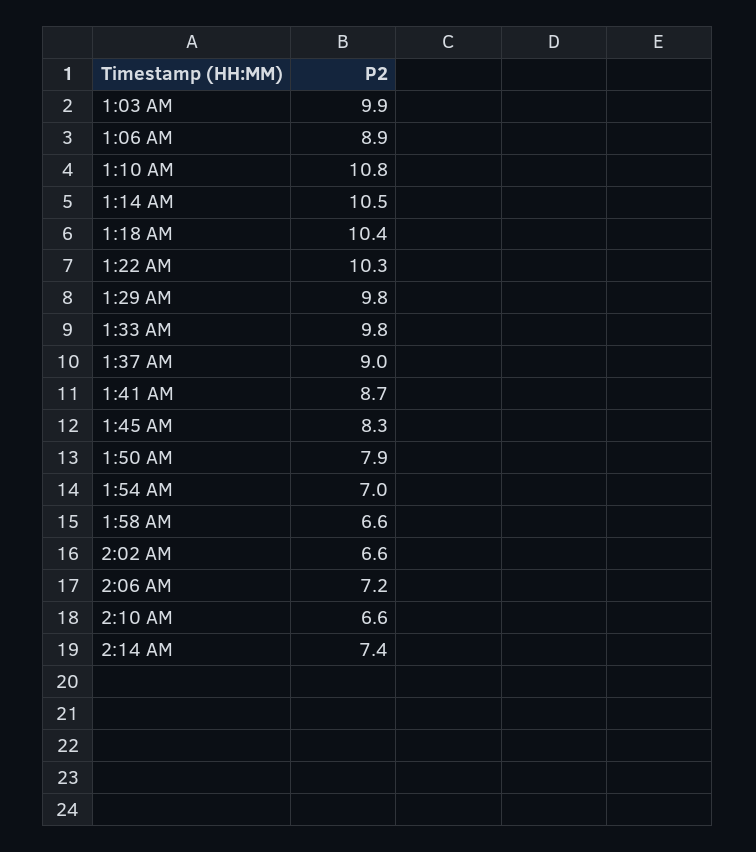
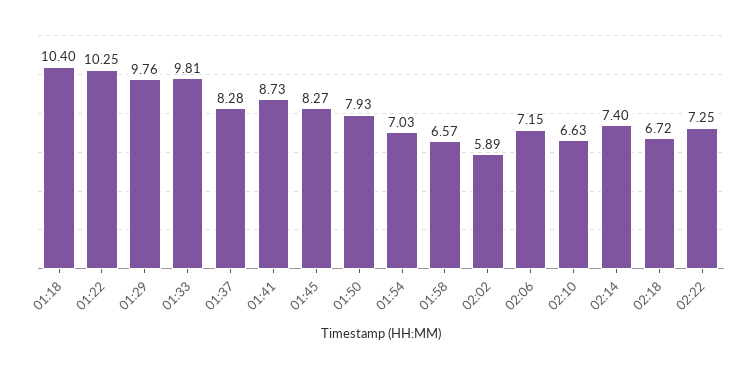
1:03 AM: 9.9 -> none
1:06 AM: 8.9 -> none
1:10 AM: 10.8 -> none
1:14 AM: 10.5 -> none
1:37 AM: 9 -> 8.28
2:02 AM: 6.6 -> 5.89
02:18: none -> 6.72
02:22: none -> 7.25

